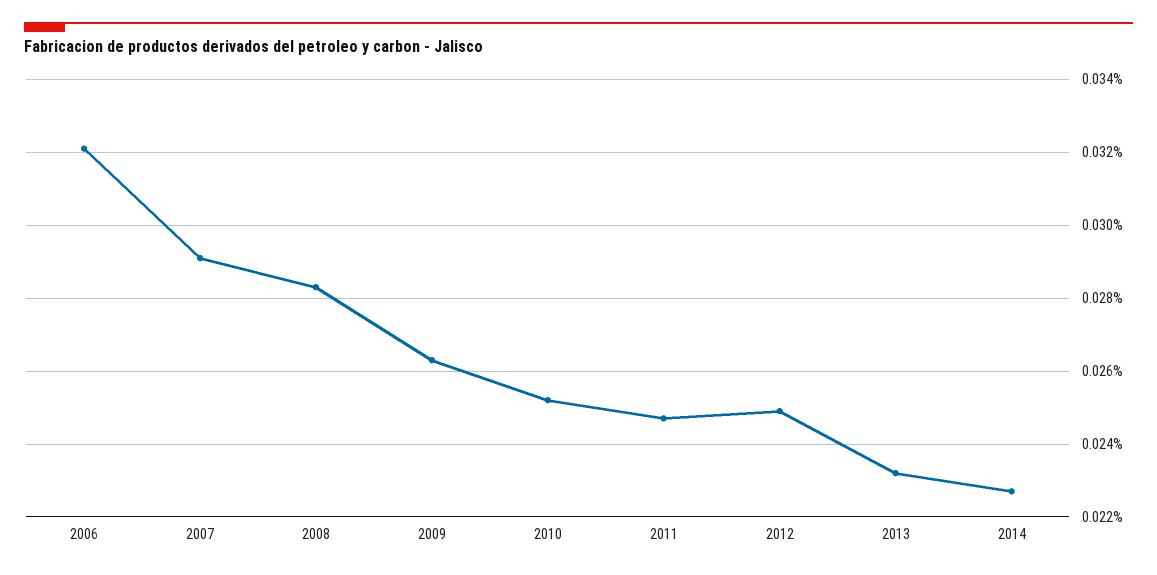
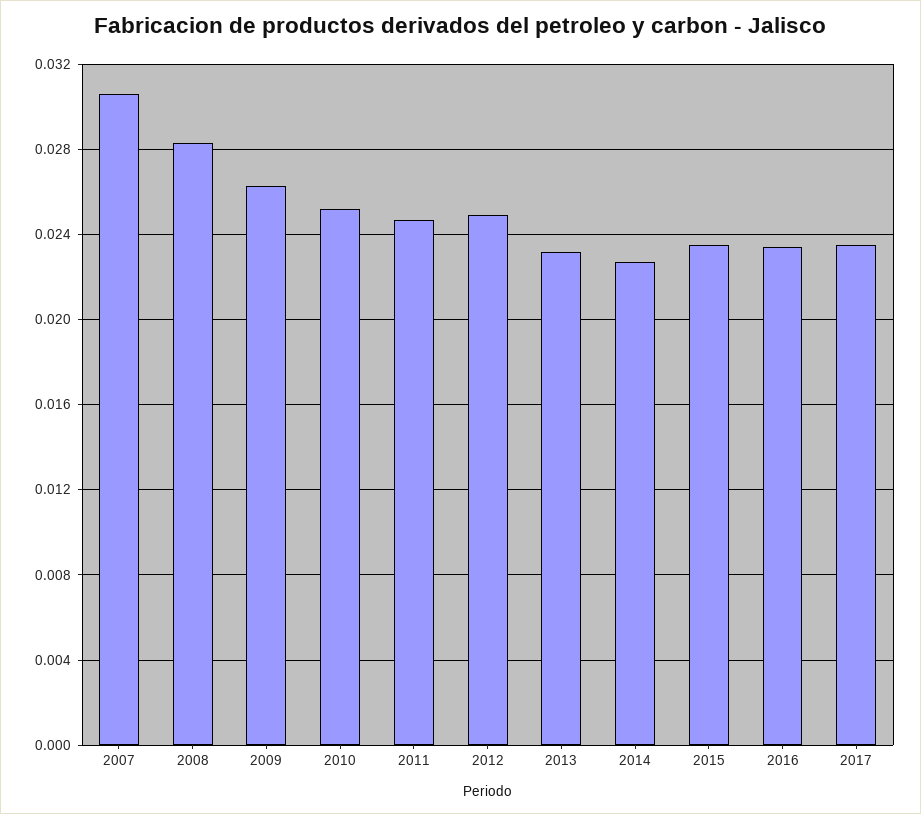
2006: 0.032 -> none
2007: 0.029 -> 0.0305
2015: none -> 0.0235
2016: none -> 0.0235
2017: none -> 0.0235

